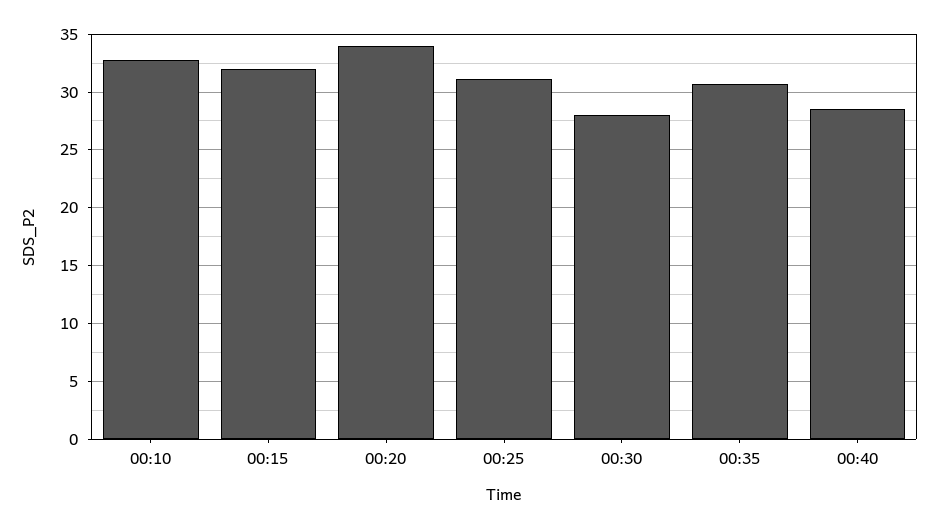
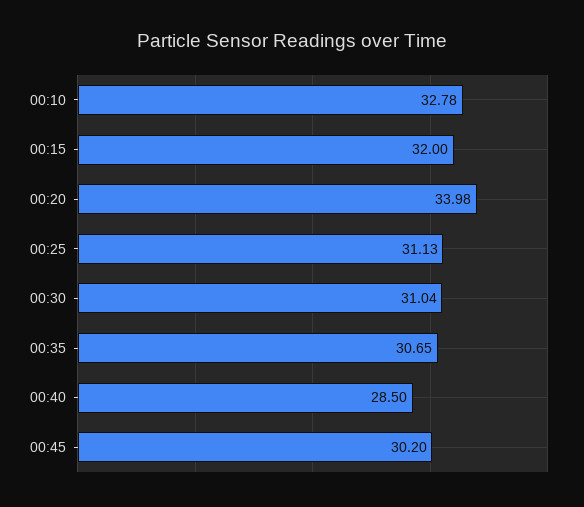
00:30: 28 -> 31.04
00:45: none -> 30.2

